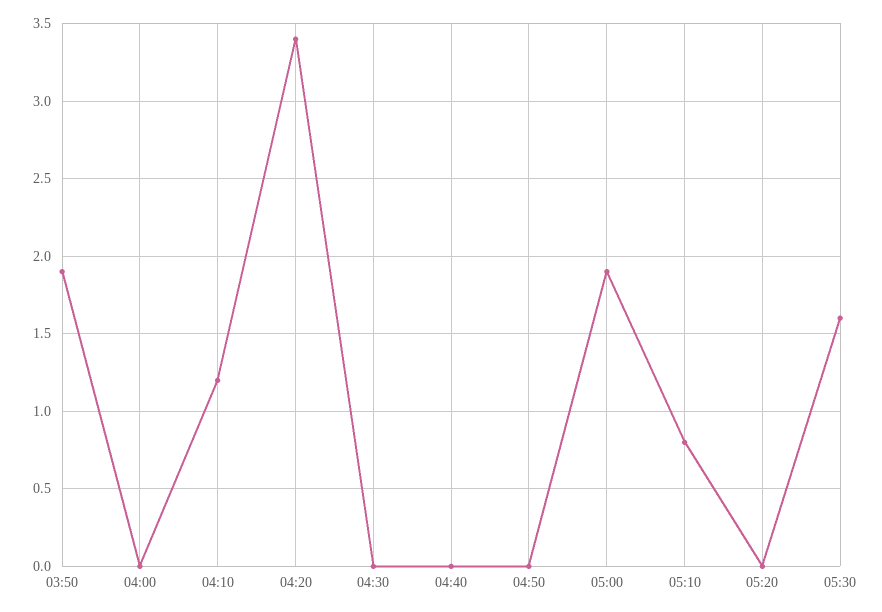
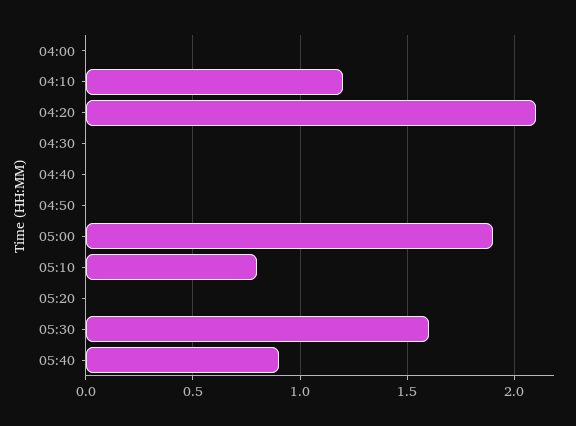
03:50: 1.9 -> none
04:20: 3.4 -> 2.1
05:40: none -> 0.9

